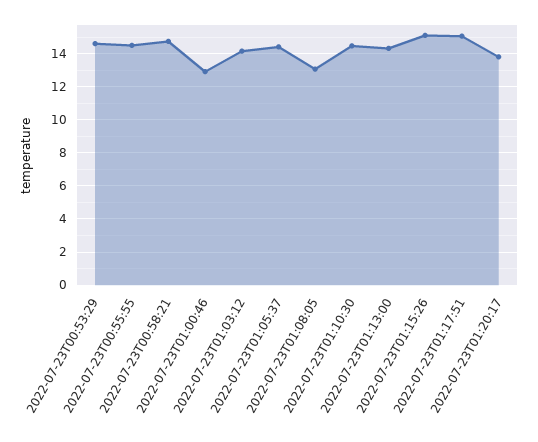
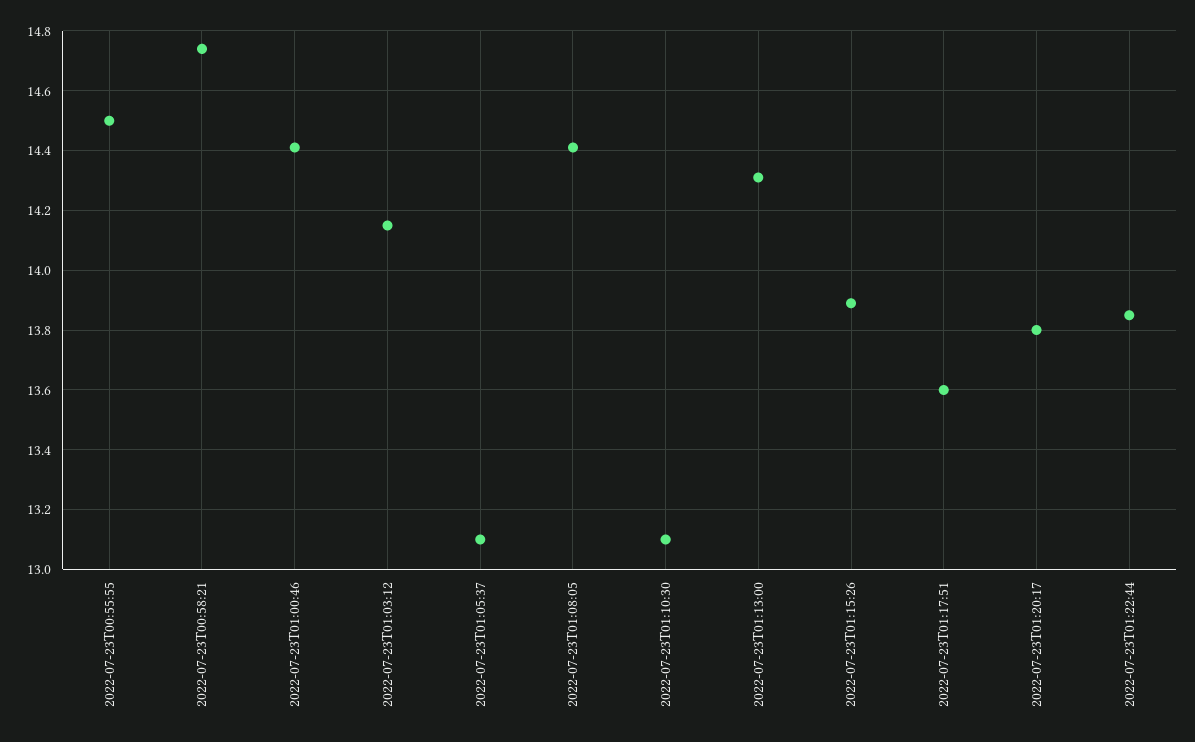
2022-07-23T00:53:29: 14.5 -> none
2022-07-23T01:00:46: 13 -> 14.4
2022-07-23T01:05:37: 14.5 -> 13.1
2022-07-23T01:08:05: 13 -> 14.4
2022-07-23T01:10:30: 14.5 -> 13.1
2022-07-23T01:15:26: 15 -> 13.9
2022-07-23T01:17:51: 15 -> 13.6
2022-07-23T01:22:44: none -> 13.85

